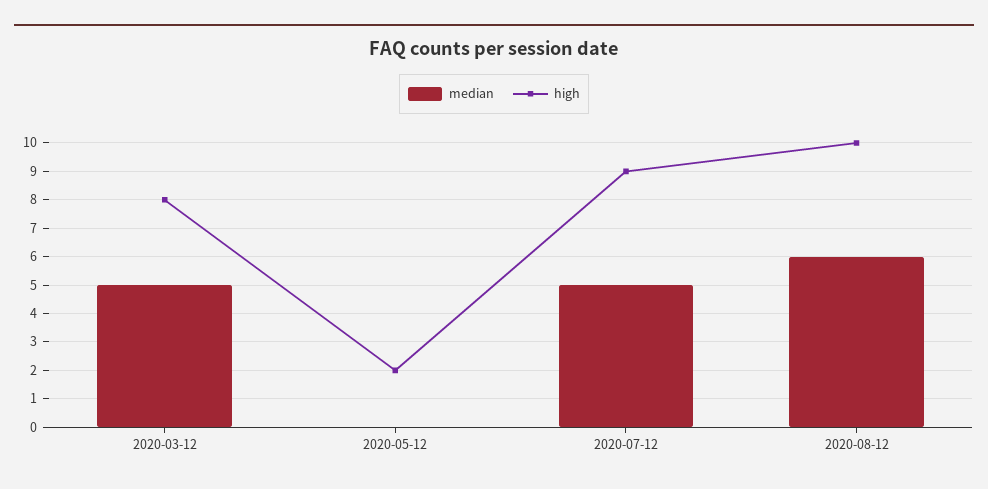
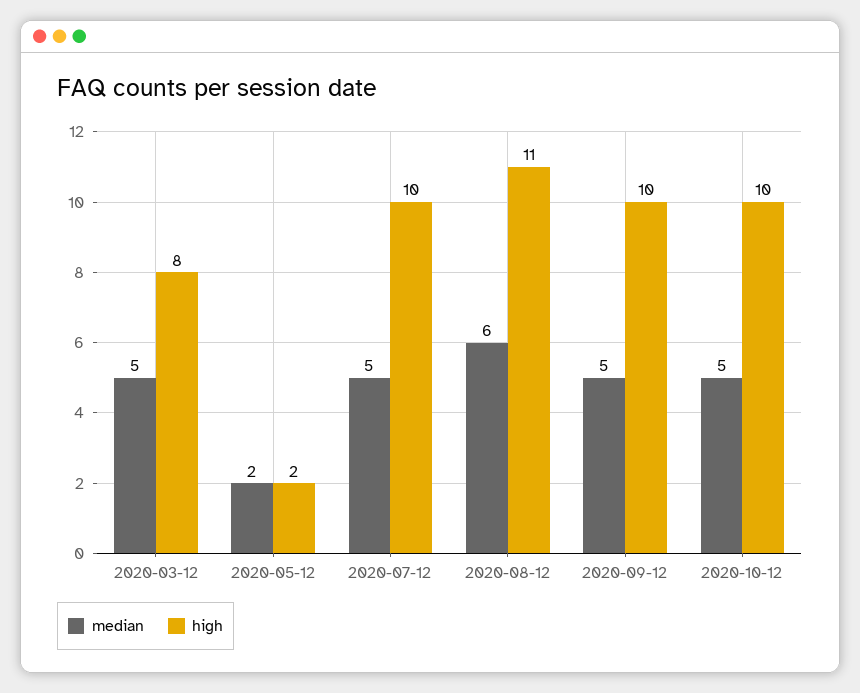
median, 2020-05-12: 0 -> 2
high, 2020-07-12: 9 -> 10
high, 2020-08-12: 10 -> 11
median, 2020-09-12: none -> 5
high, 2020-09-12: none -> 10
median, 2020-10-12: none -> 5
high, 2020-10-12: none -> 10

